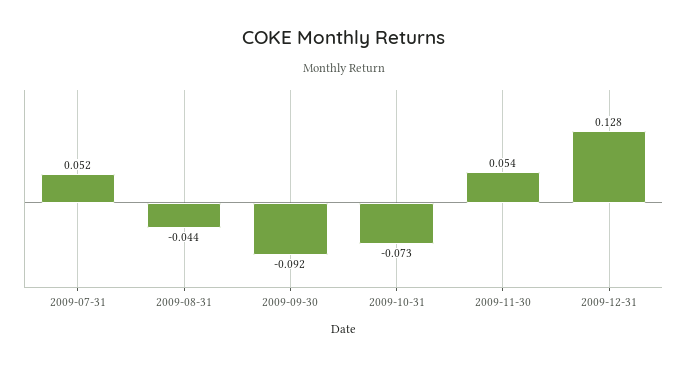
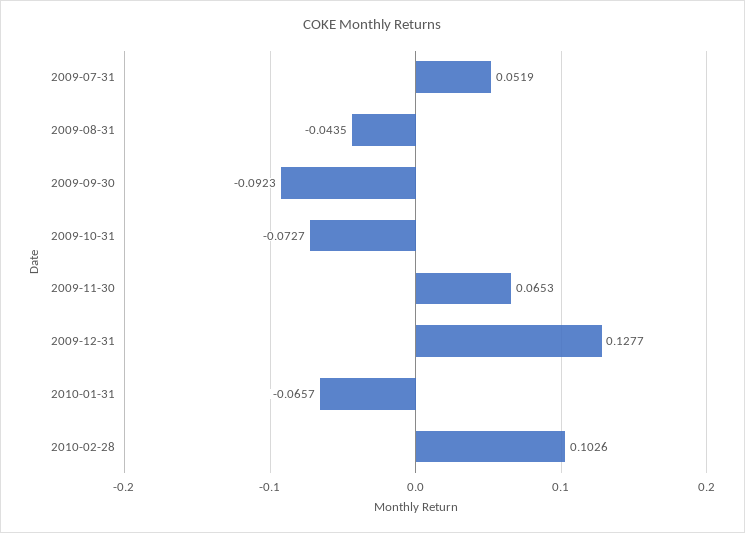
2009-11-30: 0.054 -> 0.0653
2010-01-31: none -> -0.0657
2010-02-28: none -> 0.1026

